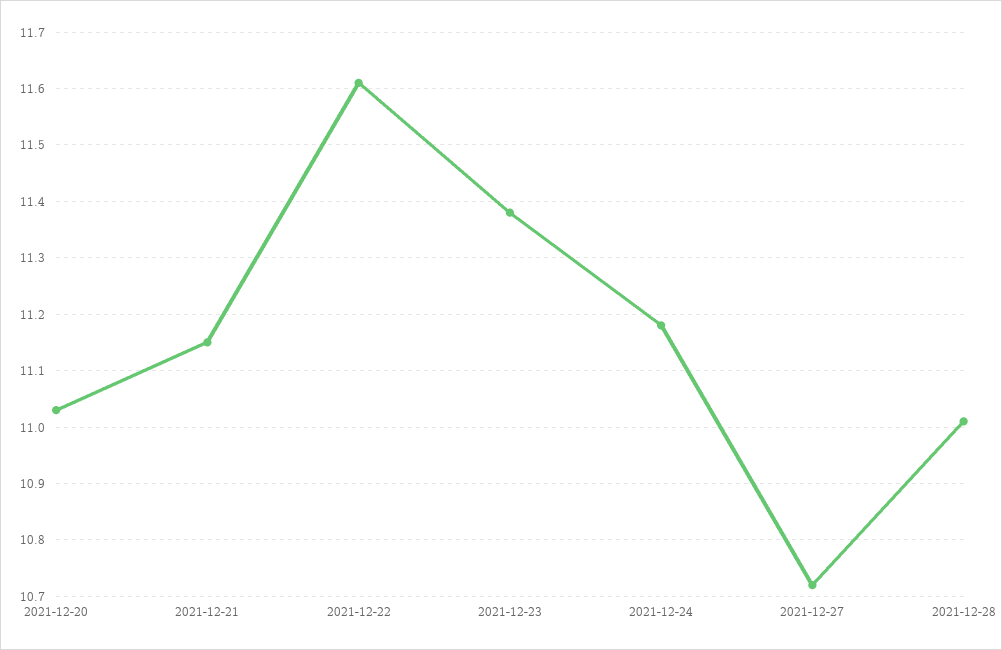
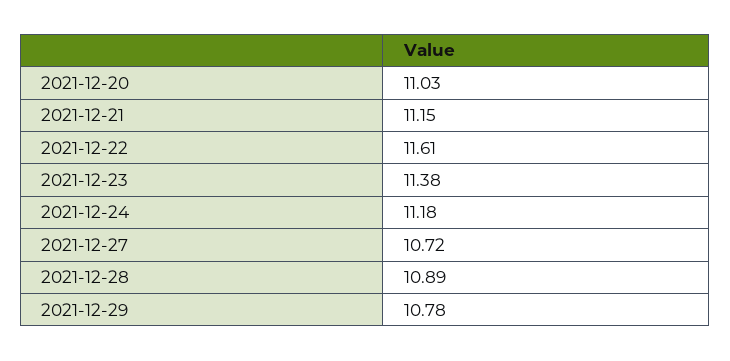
2021-12-28: 11 -> 10.89
2021-12-29: none -> 10.78

